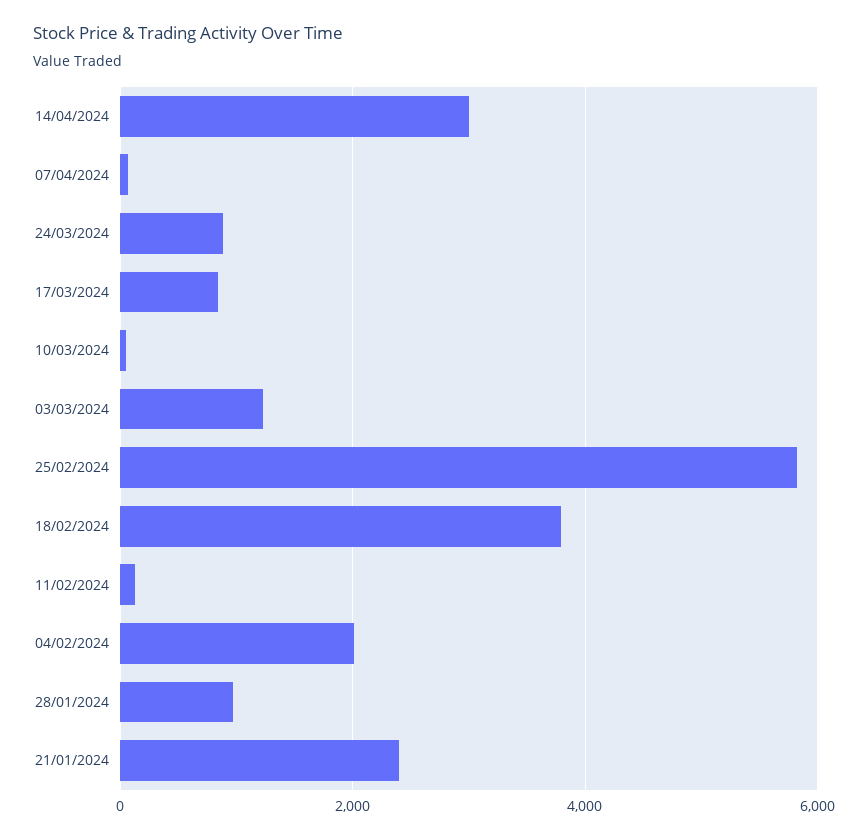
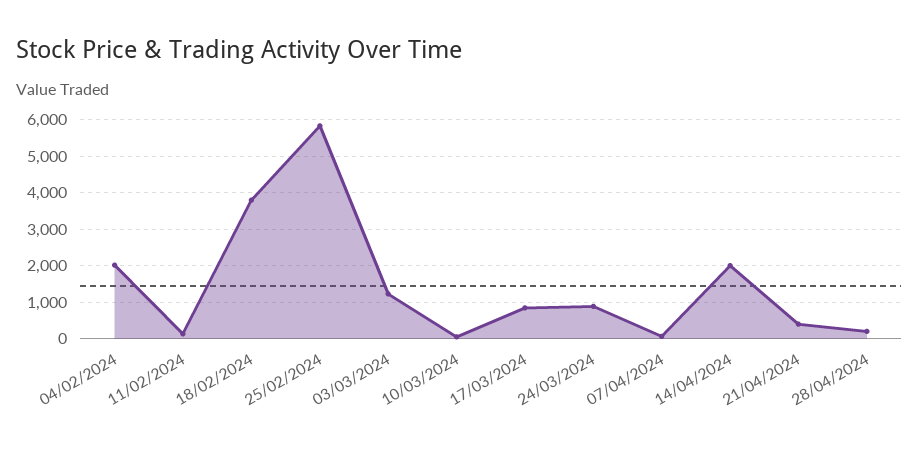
14/04/2024: 3000 -> 2000
28/01/2024: 1000 -> none
21/01/2024: 2400 -> none
21/04/2024: none -> 400
28/04/2024: none -> 200

